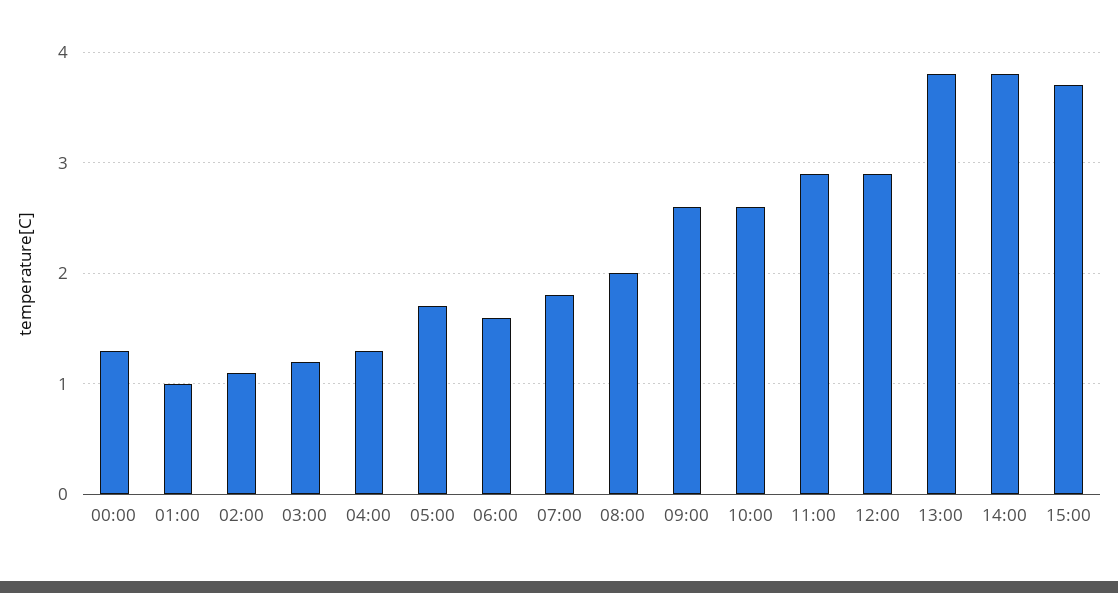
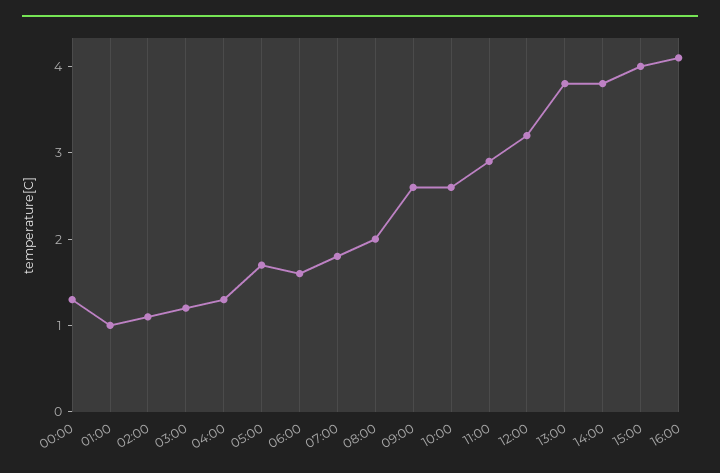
12:00: 2.9 -> 3.2
15:00: 3.7 -> 4
16:00: none -> 4.1

